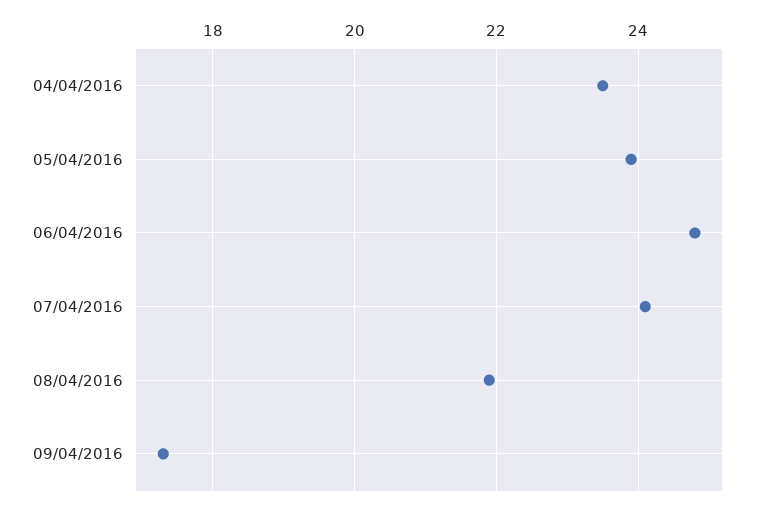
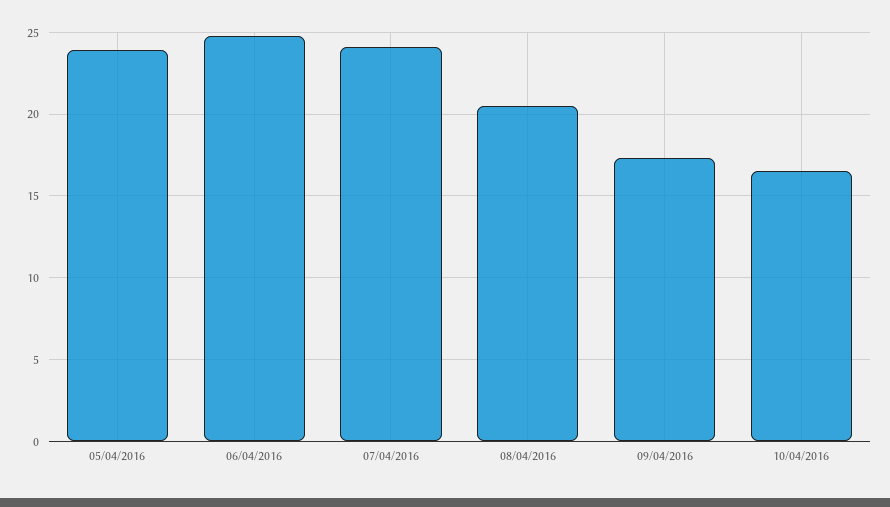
04/04/2016: 23.5 -> none
08/04/2016: 22 -> 20.5
10/04/2016: none -> 16.5

